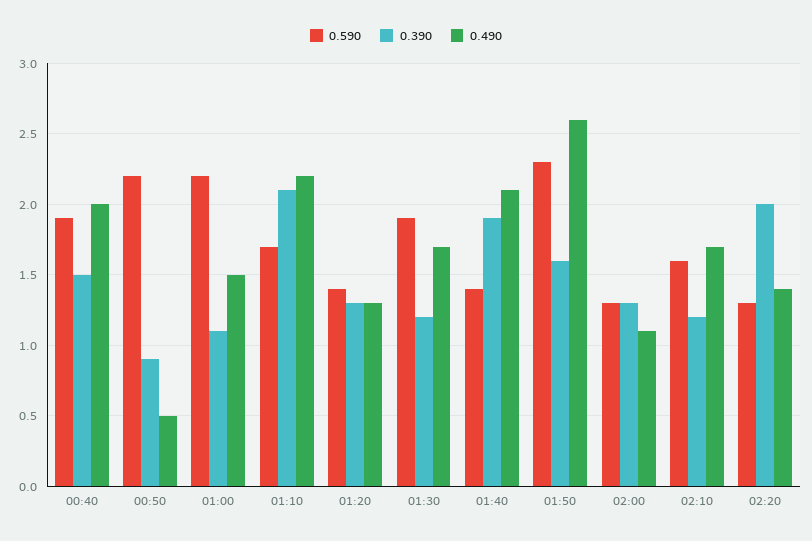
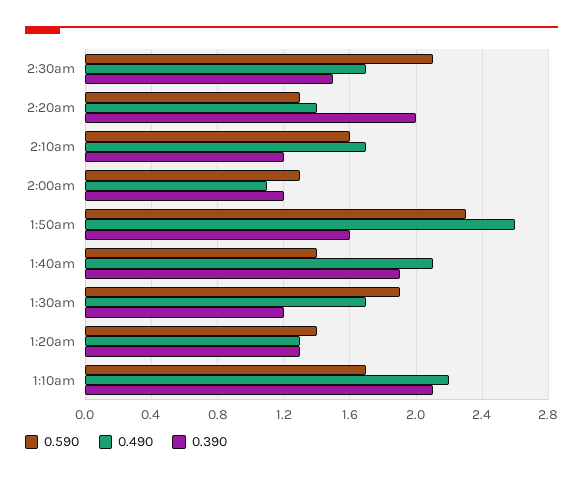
0.590, 00:40: 1.9 -> none
0.390, 00:40: 1.5 -> none
0.490, 00:40: 2 -> none
0.590, 00:50: 2.2 -> none
0.390, 00:50: 0.9 -> none
0.490, 00:50: 0.5 -> none
0.590, 01:00: 2.2 -> none
0.390, 01:00: 1.1 -> none
0.490, 01:00: 1.5 -> none
0.390, 02:00: 1.3 -> 1.2
0.590, 2:30am: none -> 2.1
0.490, 2:30am: none -> 1.7
0.390, 2:30am: none -> 1.5

